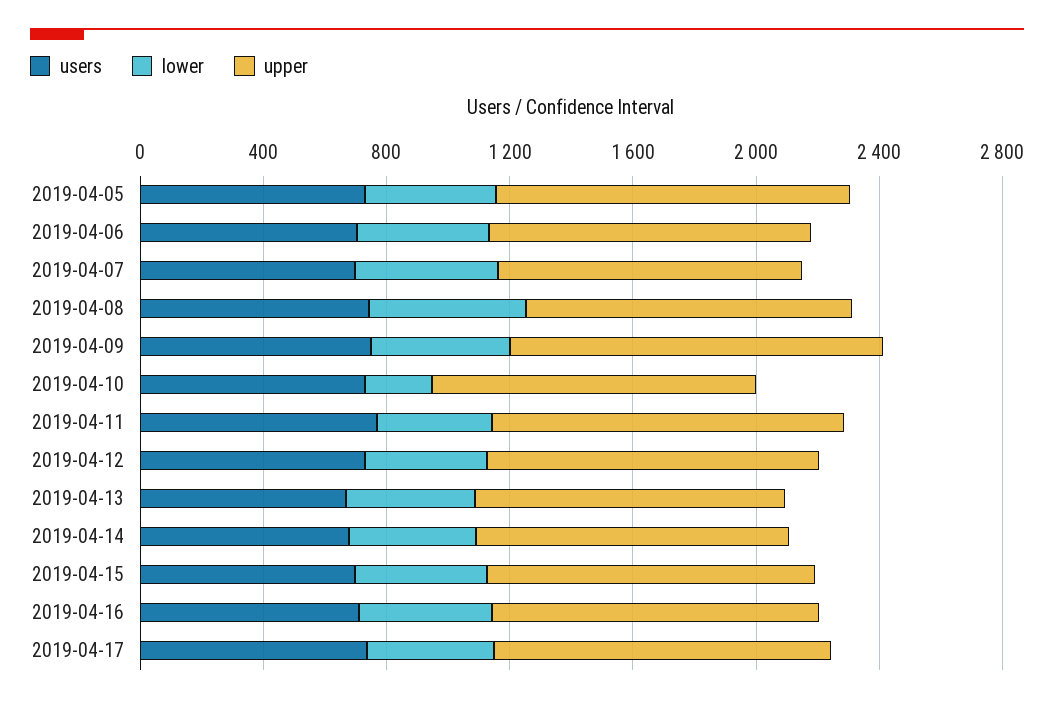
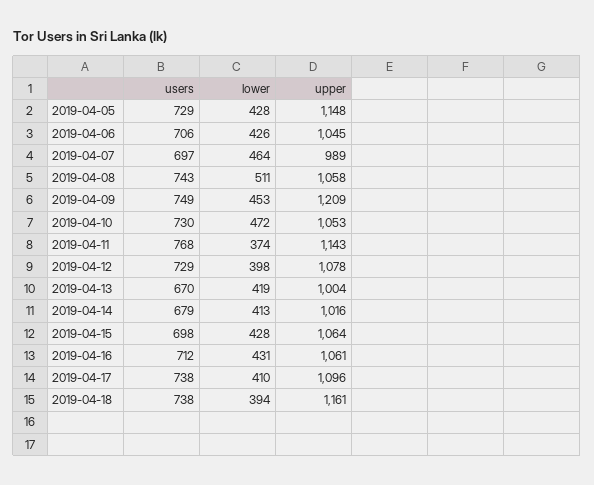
lower, 2019-04-10: 200 -> 472
users, 2019-04-18: none -> 738
lower, 2019-04-18: none -> 394
upper, 2019-04-18: none -> 1161

